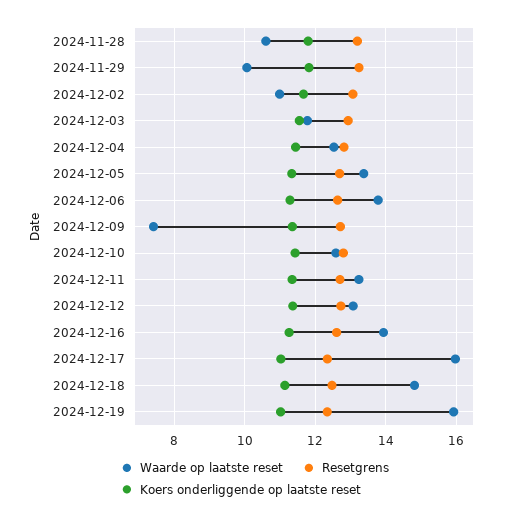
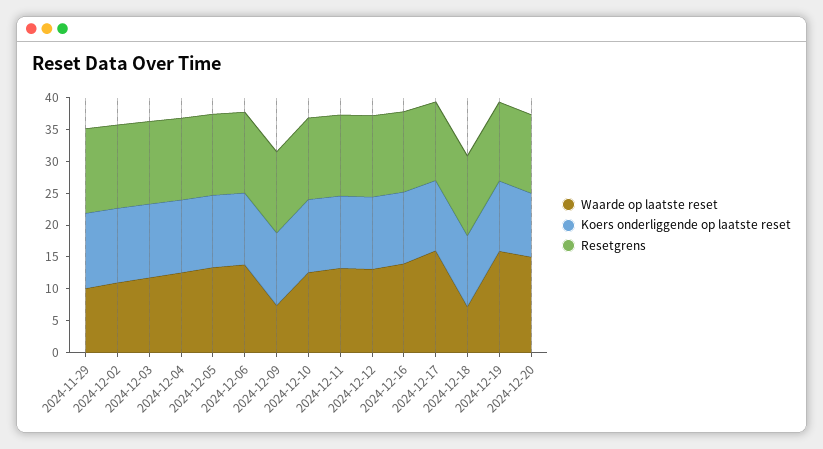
Waarde op laatste reset, 2024-11-28: 10.6 -> none
Resetgrens, 2024-11-28: 13.2 -> none
Koers onderliggende op laatste reset, 2024-11-28: 11.8 -> none
Waarde op laatste reset, 2024-12-18: 14.8 -> 7.5
Waarde op laatste reset, 2024-12-20: none -> 15
Koers onderliggende op laatste reset, 2024-12-20: none -> 10
Resetgrens, 2024-12-20: none -> 12.5

